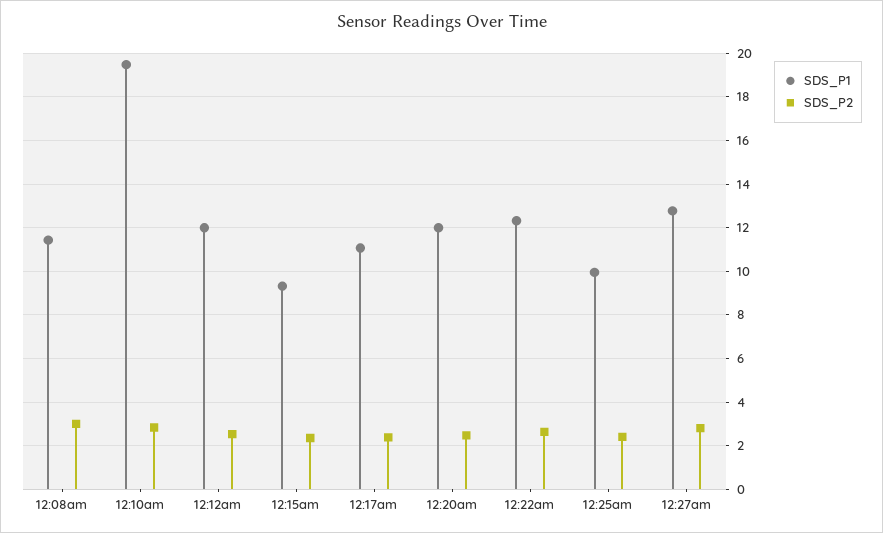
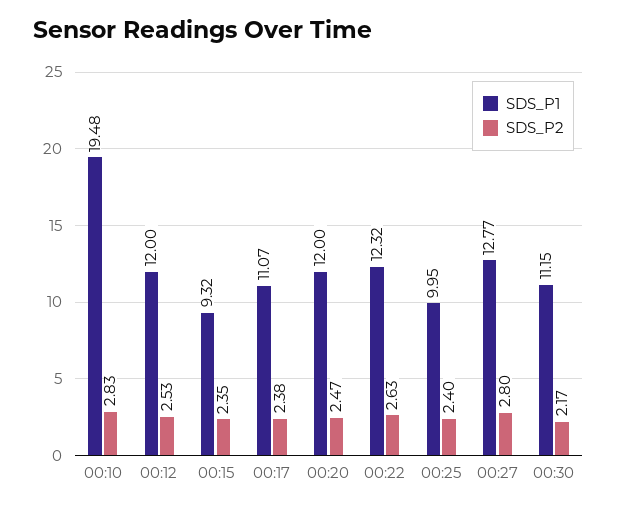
SDS_P1, 12:08am: 11.5 -> none
SDS_P2, 12:08am: 3 -> none
SDS_P1, 00:30: none -> 11.15
SDS_P2, 00:30: none -> 2.17

